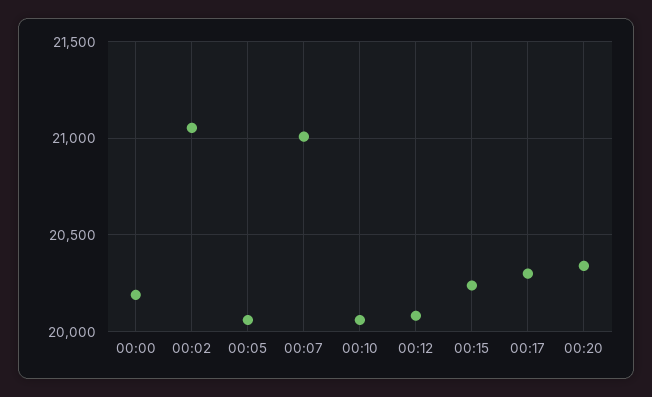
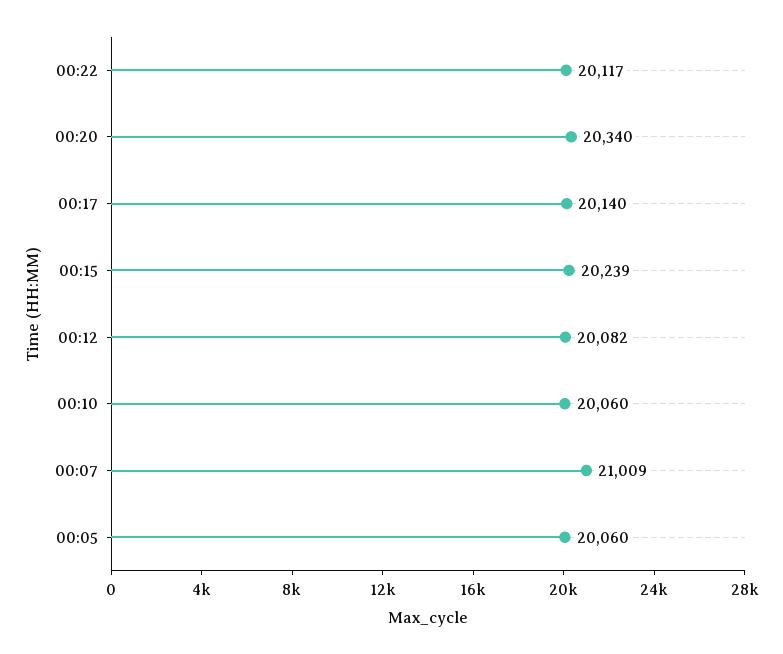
00:00: 20200 -> none
00:02: 21050 -> none
00:17: 20300 -> 20140
00:22: none -> 20117

